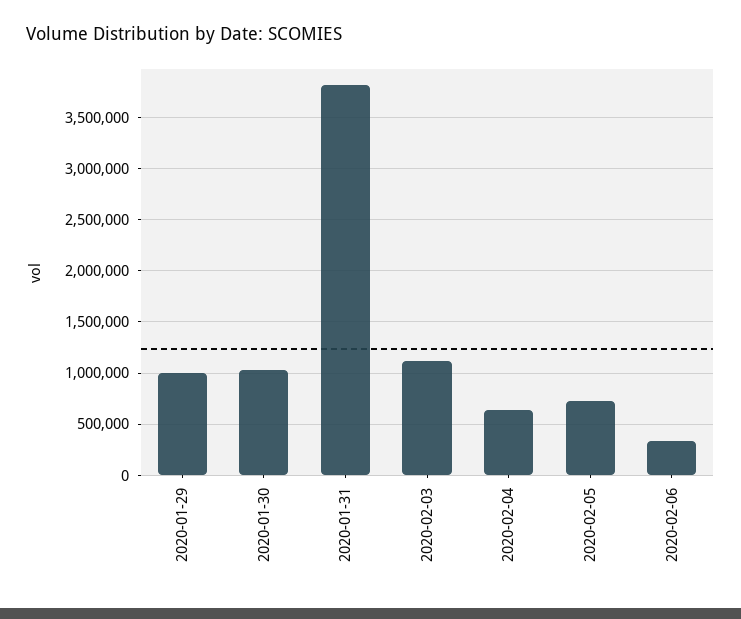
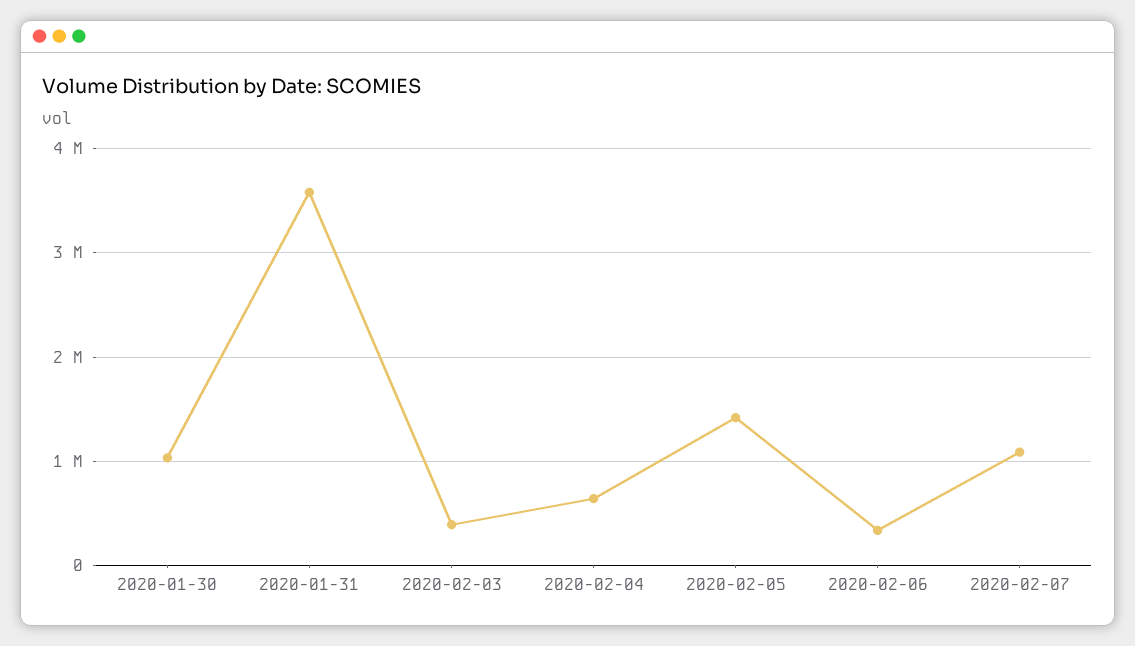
2020-01-29: 1000000 -> none
2020-01-31: 3800000 -> 3600000
2020-02-03: 1100000 -> 400000
2020-02-05: 700000 -> 1400000
2020-02-07: none -> 1100000

